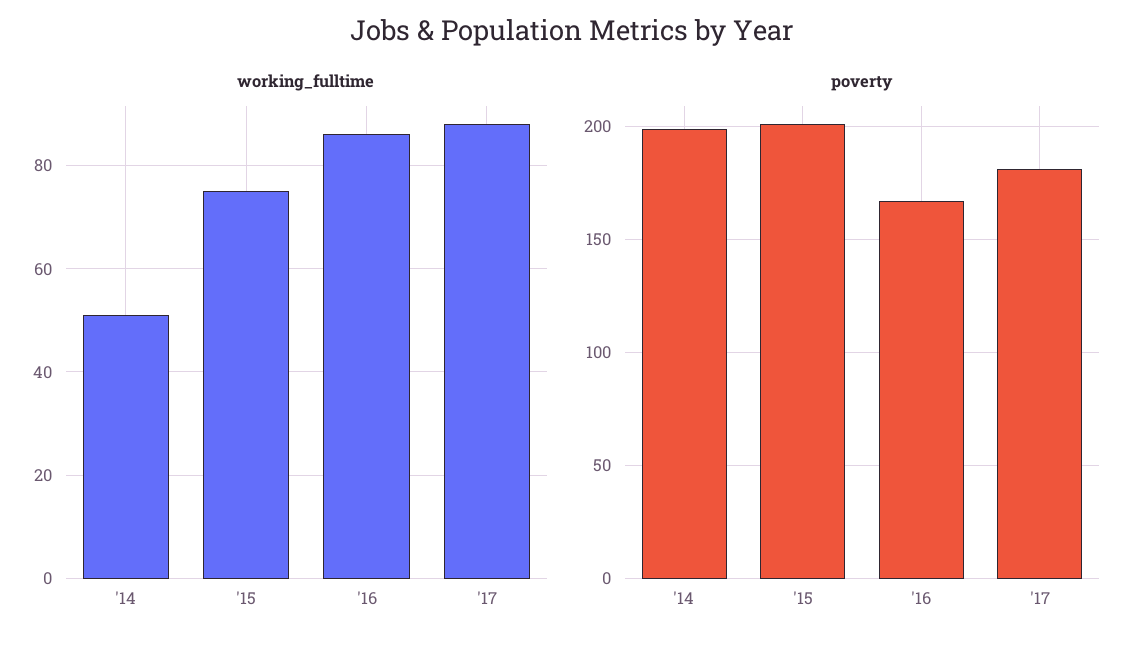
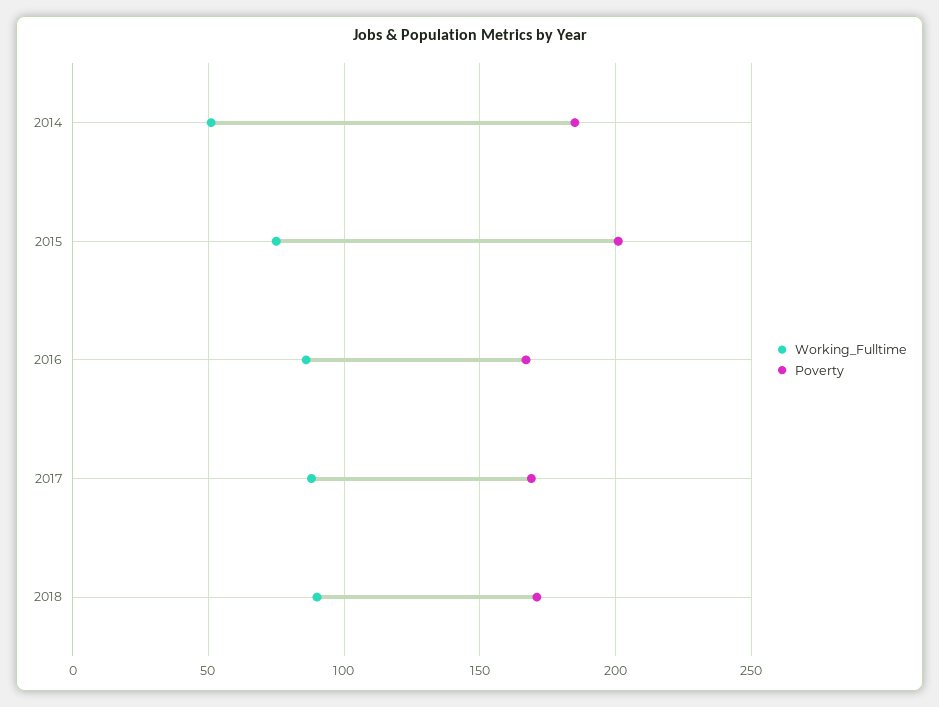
poverty, '14: 200 -> 185
poverty, '17: 180 -> 170
working_fulltime, 2018: none -> 90
poverty, 2018: none -> 170

